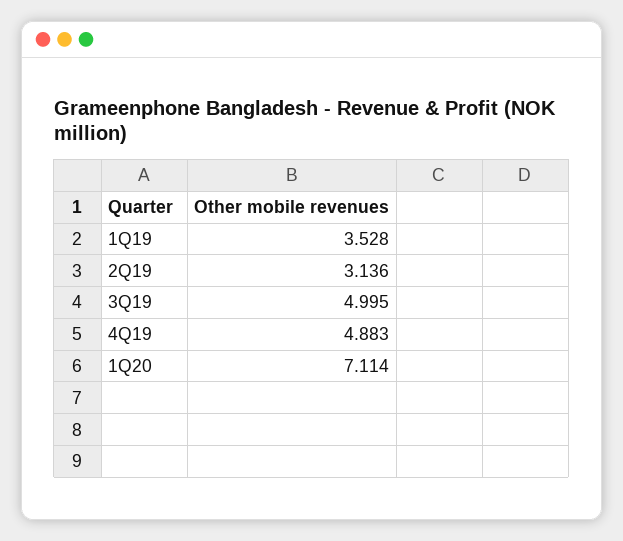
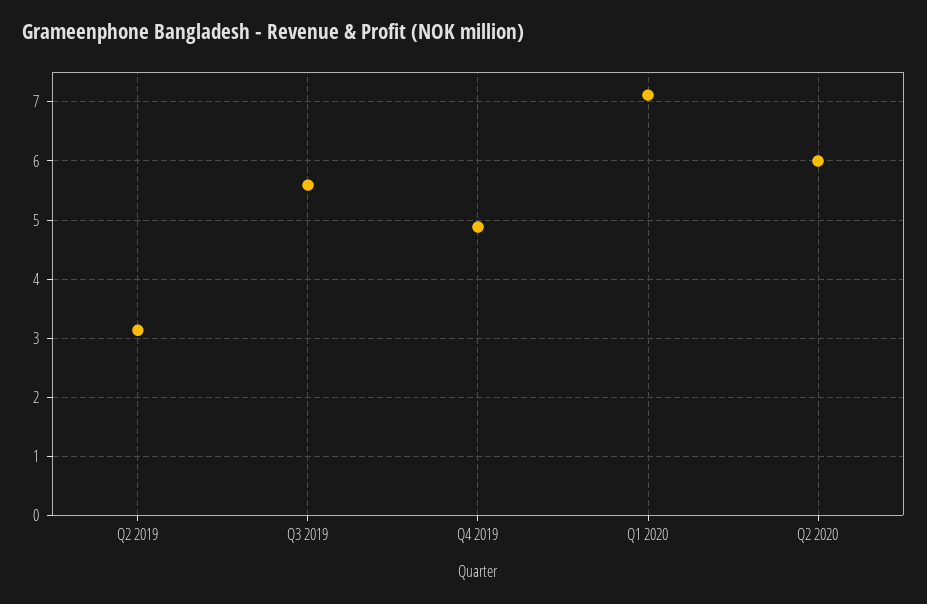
1Q19: 3.528 -> none
3Q19: 4.995 -> 5.6
Q2 2020: none -> 6

